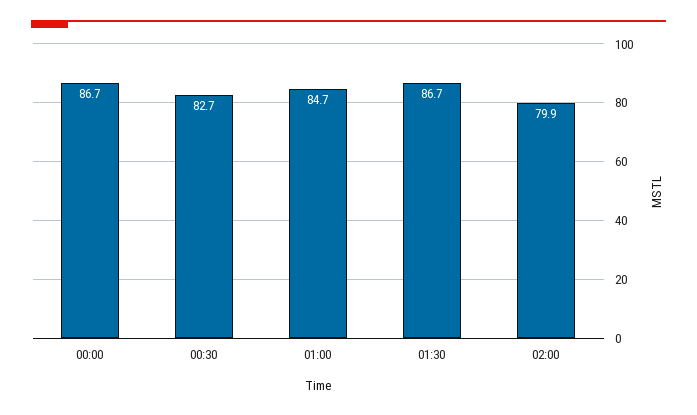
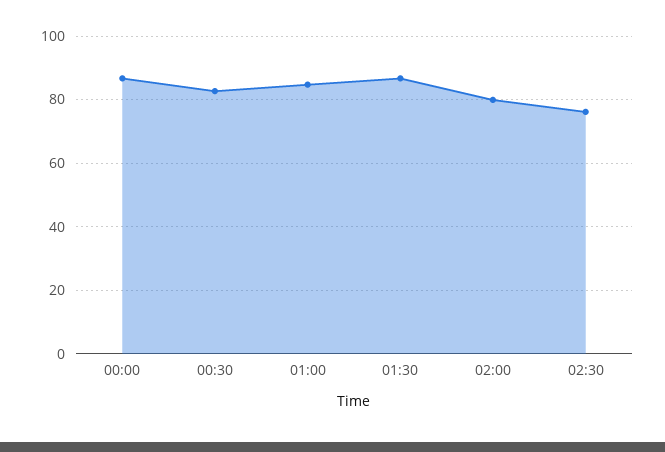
02:30: none -> 76

